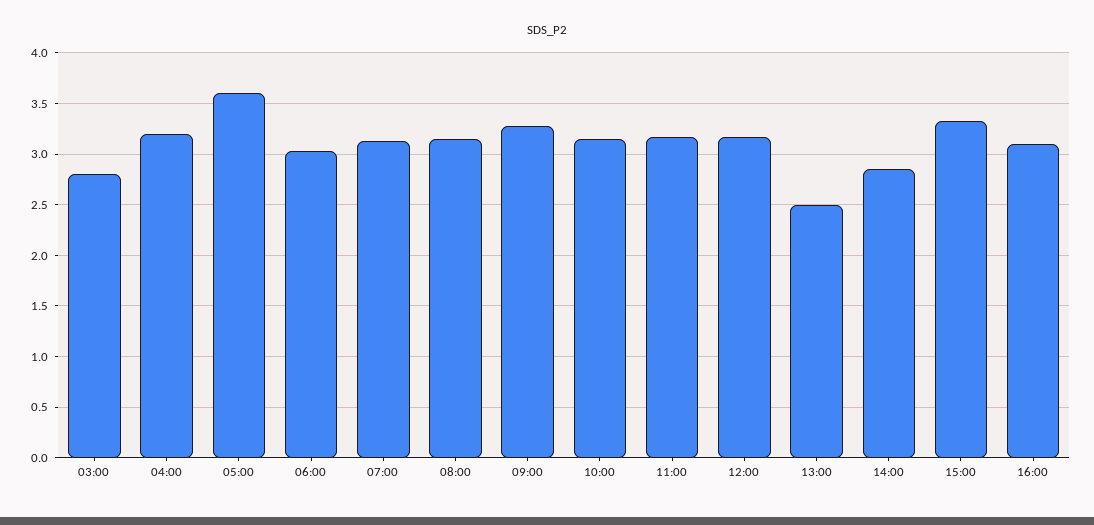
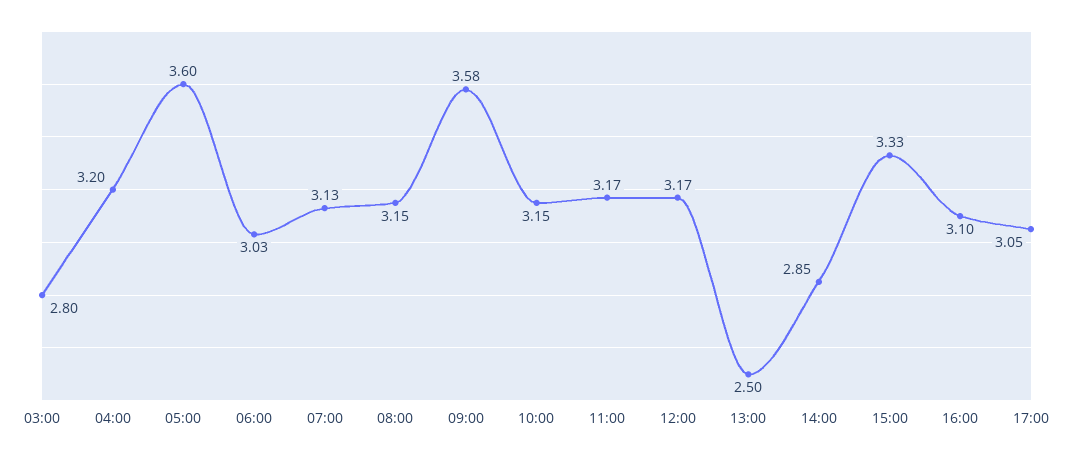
09:00: 3.3 -> 3.58
17:00: none -> 3.05

